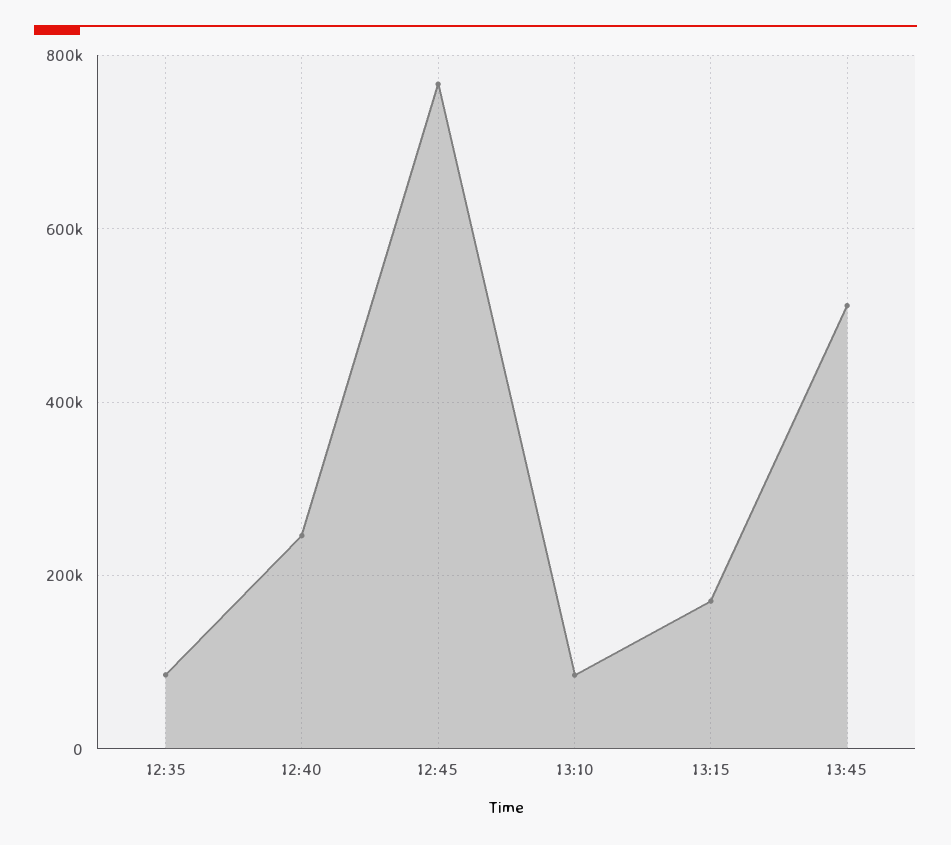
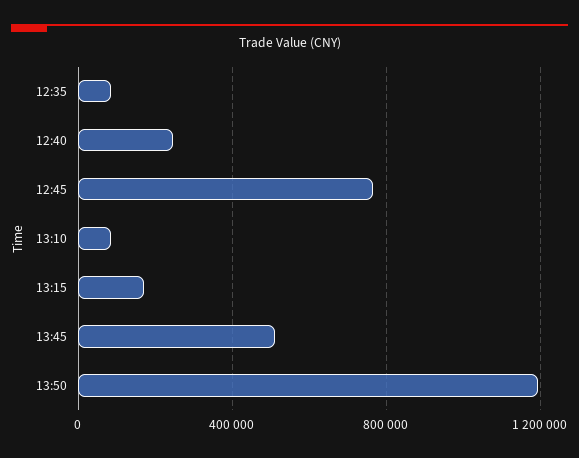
13:50: none -> 1200000

